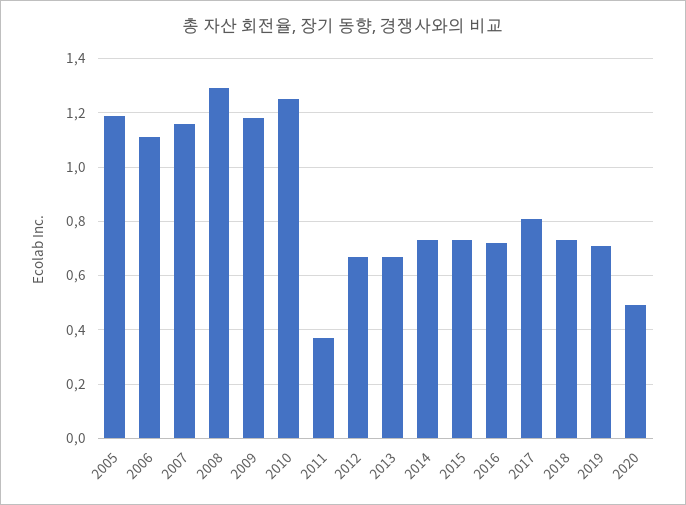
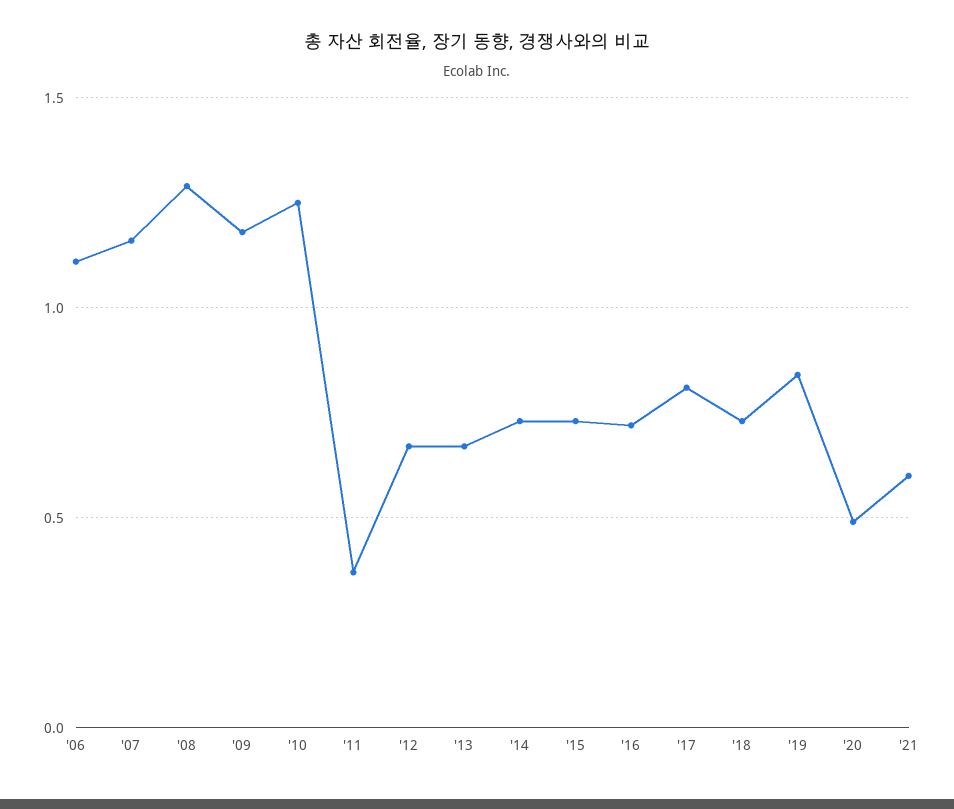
2005: 1.2 -> none
2019: 0.7 -> 0.85
'21: none -> 0.6

